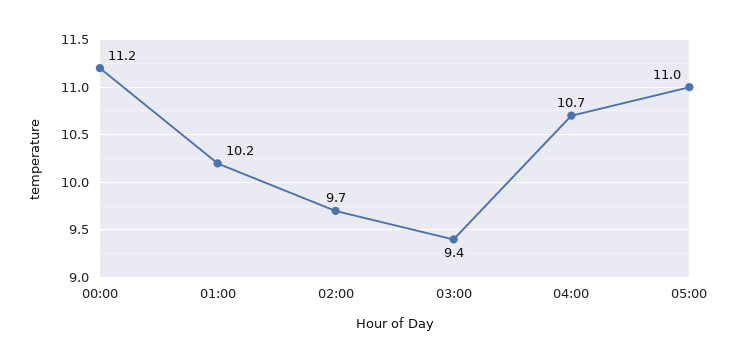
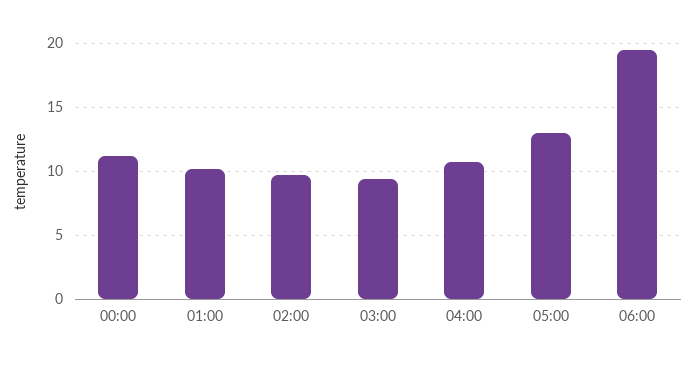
05:00: 11 -> 13
06:00: none -> 19.5

